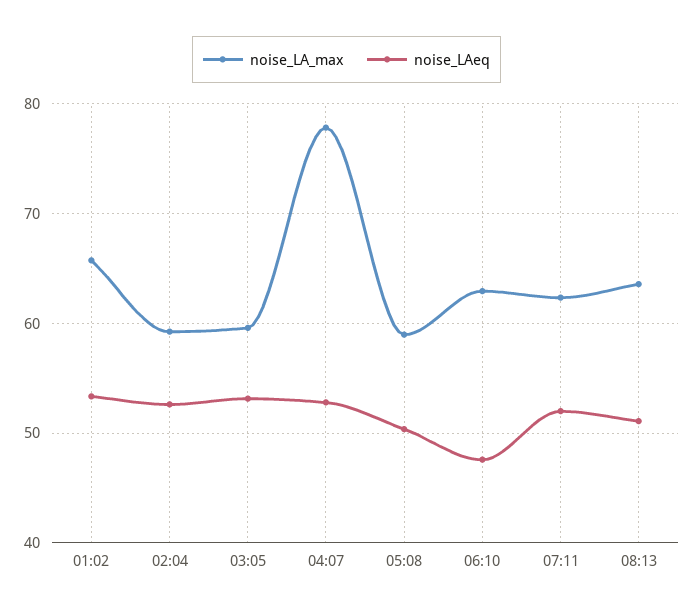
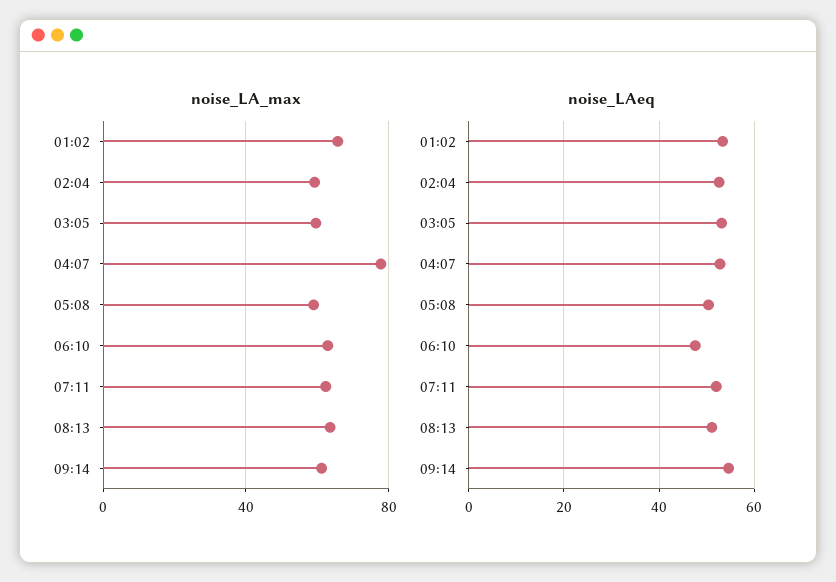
noise_LA_max, 09:14: none -> 60
noise_LAeq, 09:14: none -> 54

